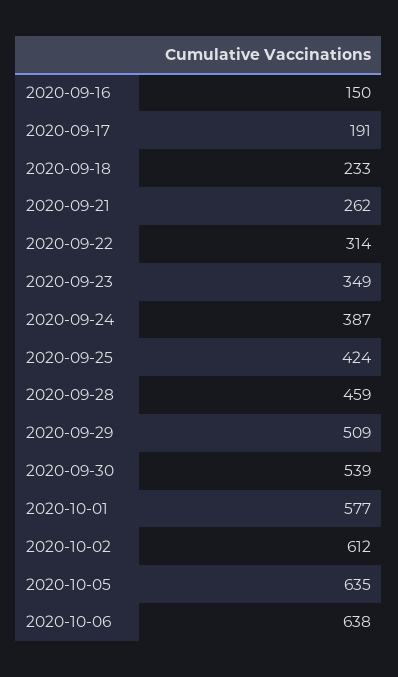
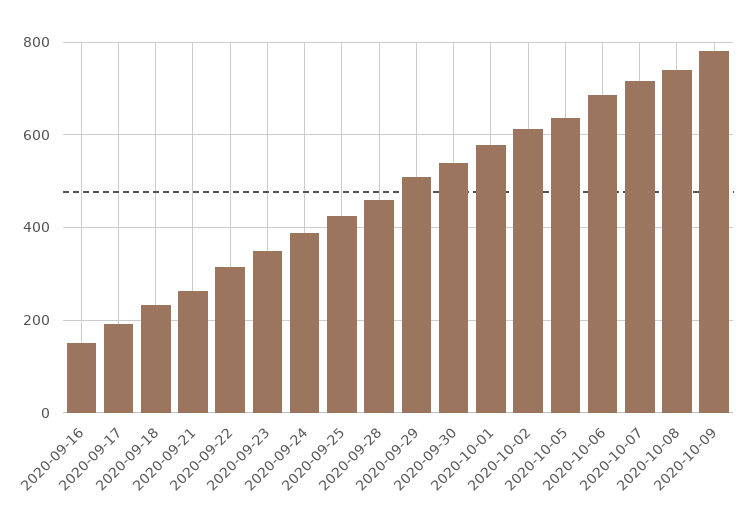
2020-10-06: 638 -> 680
2020-10-07: none -> 720
2020-10-08: none -> 740
2020-10-09: none -> 780

